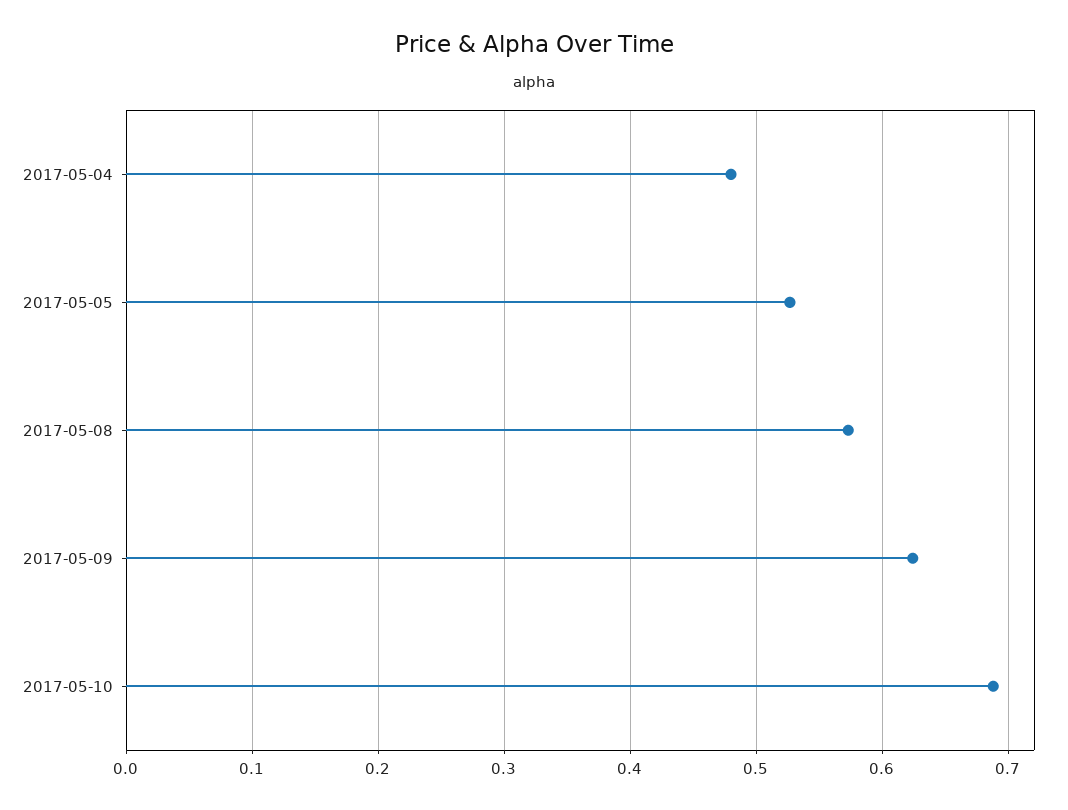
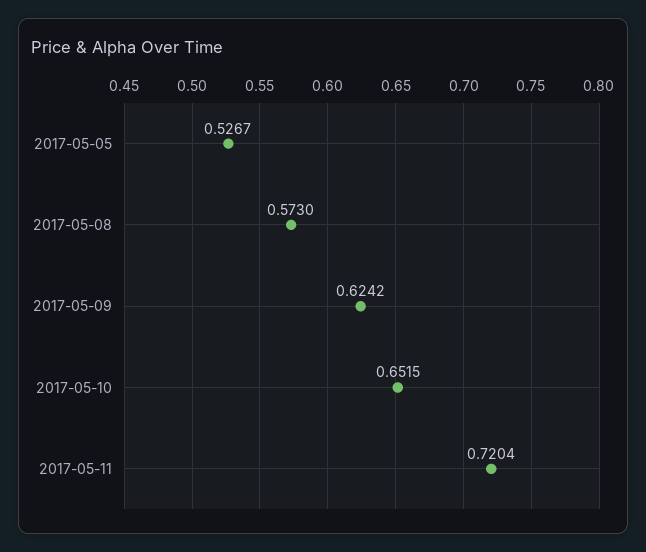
2017-05-04: 0.48 -> none
2017-05-10: 0.69 -> 0.6515
2017-05-11: none -> 0.7204

